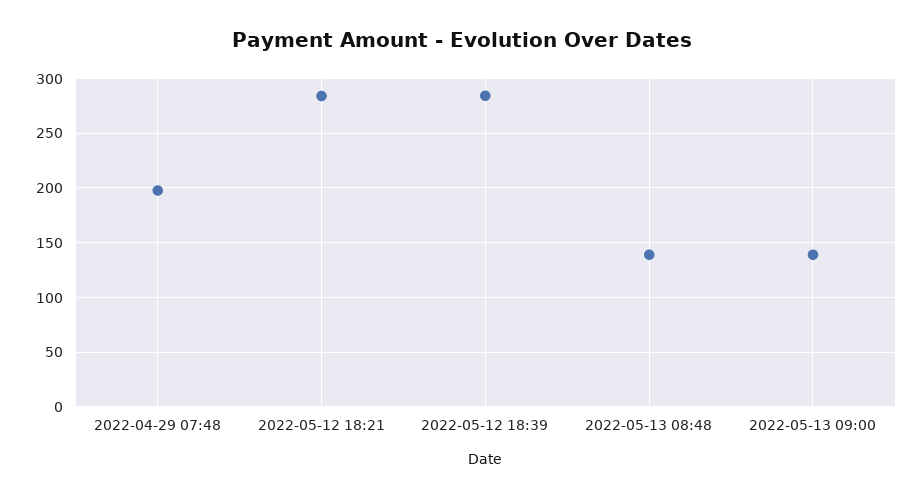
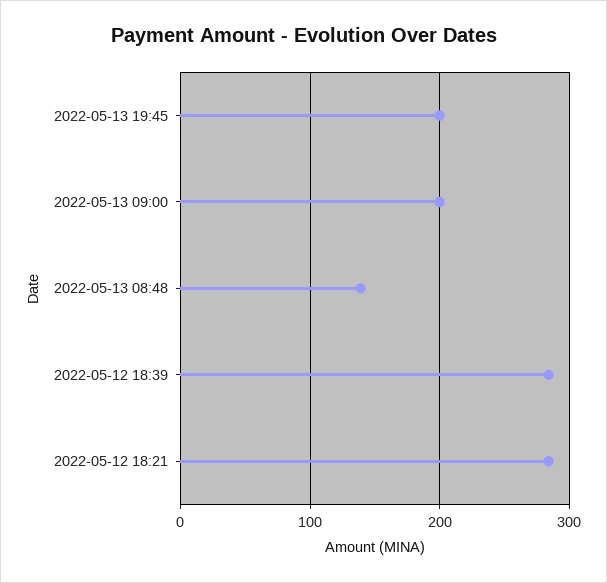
2022-04-29 07:48: 200 -> none
2022-05-13 09:00: 140 -> 200
2022-05-13 19:45: none -> 200

